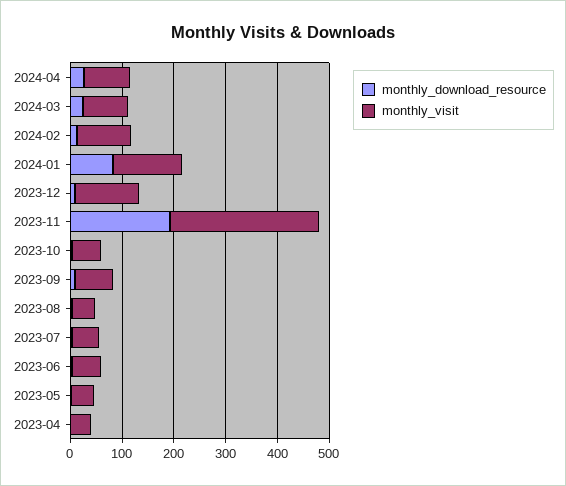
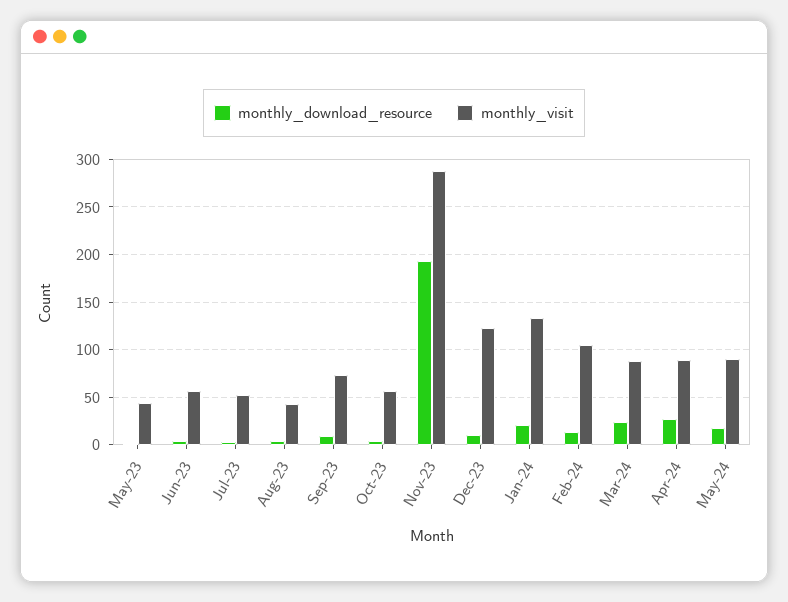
monthly_download_resource, 2024-01: 80 -> 20
monthly_download_resource, 2023-04: 0 -> none
monthly_visit, 2023-04: 40 -> none
monthly_download_resource, May-24: none -> 20
monthly_visit, May-24: none -> 90

